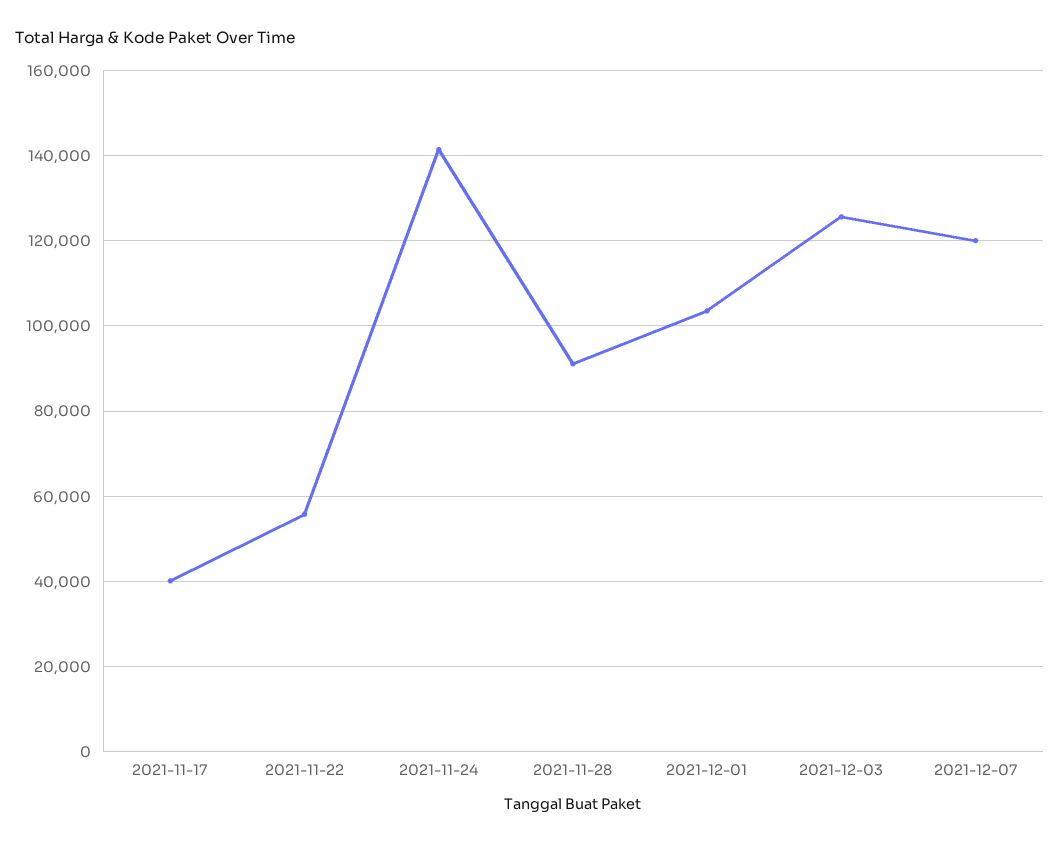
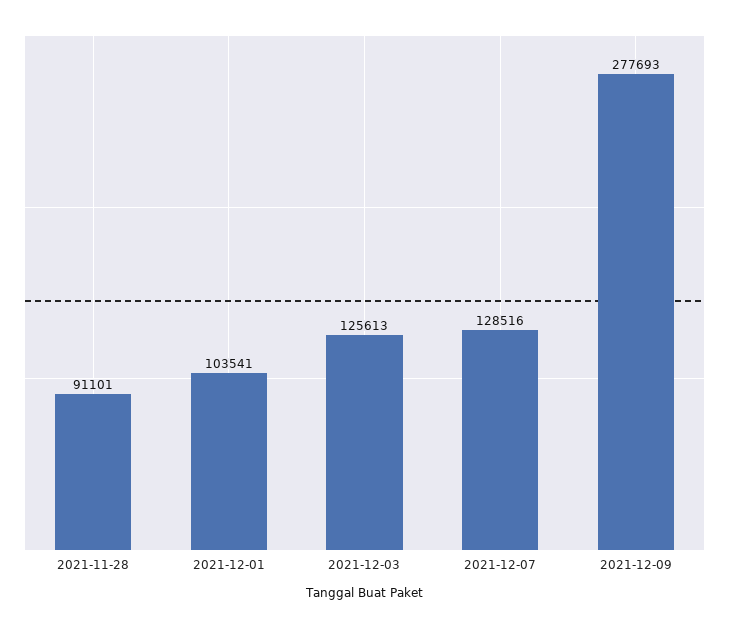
2021-11-17: 40000 -> none
2021-11-22: 56000 -> none
2021-11-24: 142000 -> none
2021-12-07: 120000 -> 128516
2021-12-09: none -> 277693

